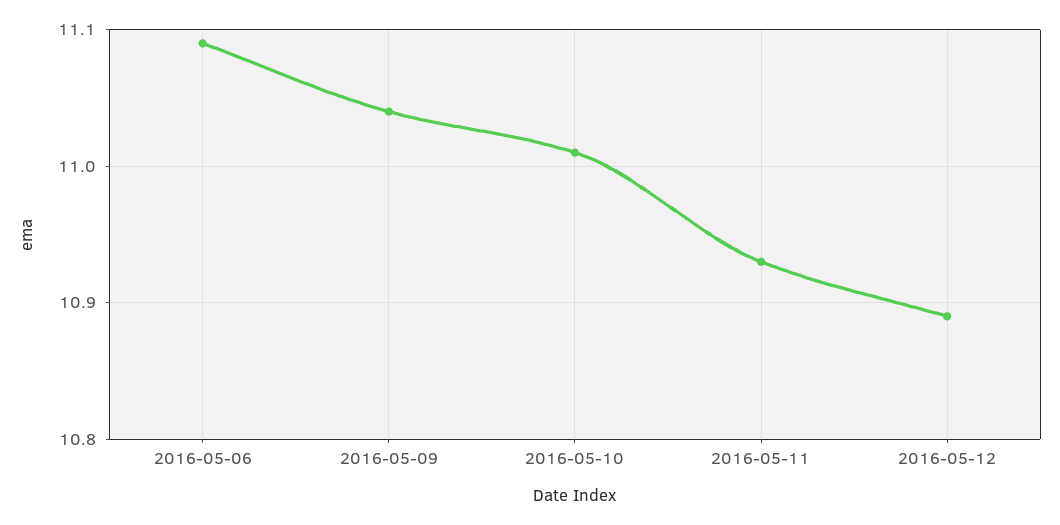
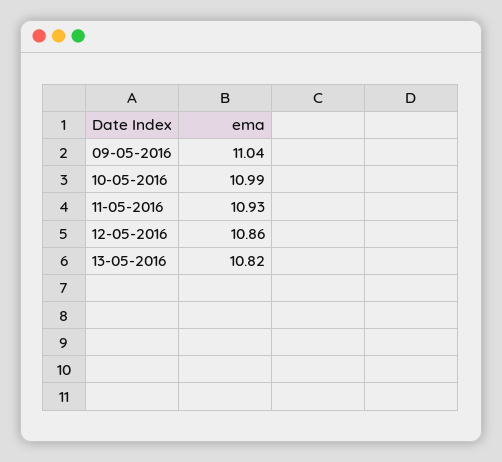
2016-05-06: 11.09 -> none
2016-05-10: 11.01 -> 10.99
2016-05-12: 10.89 -> 10.86
13-05-2016: none -> 10.82

